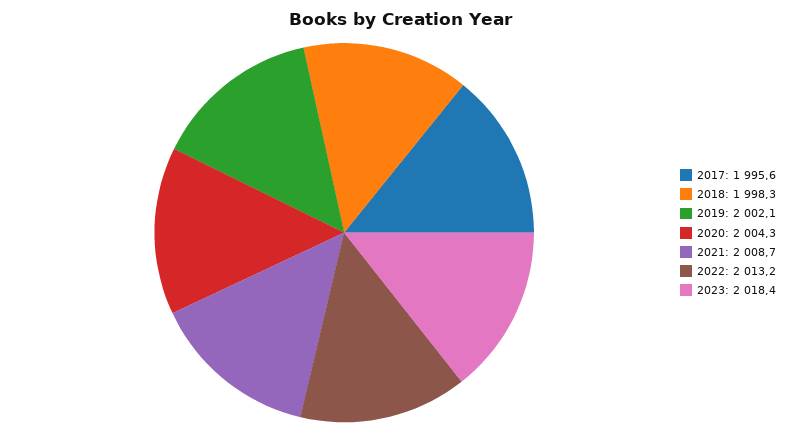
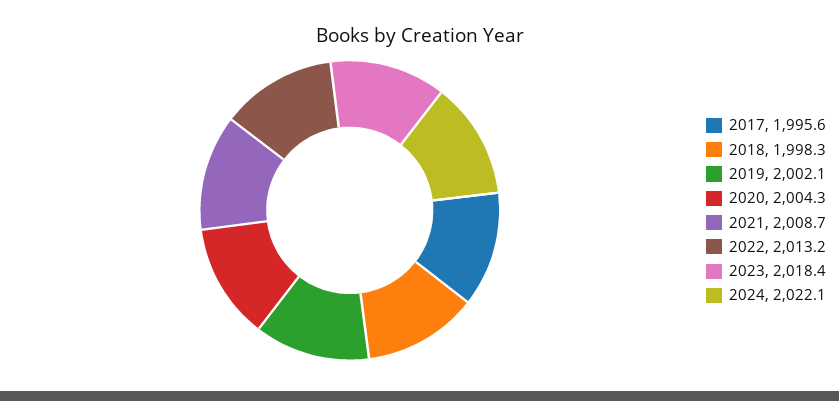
2024: none -> 2022.1

